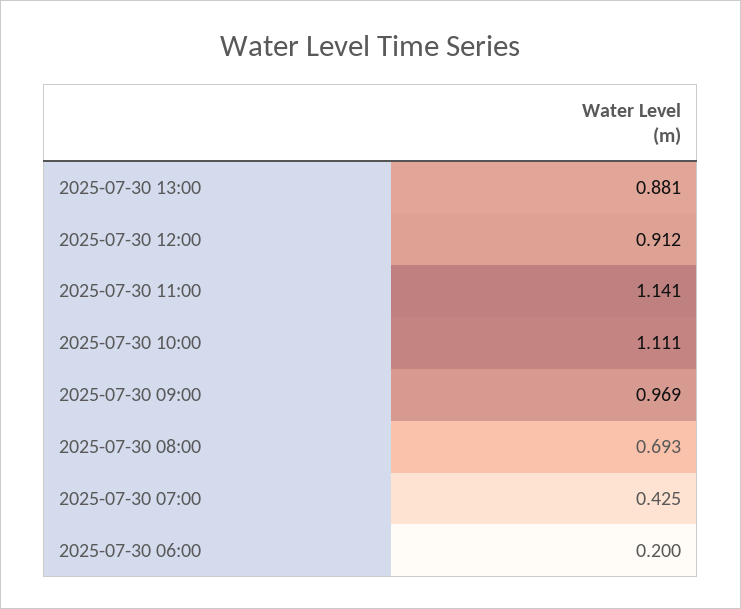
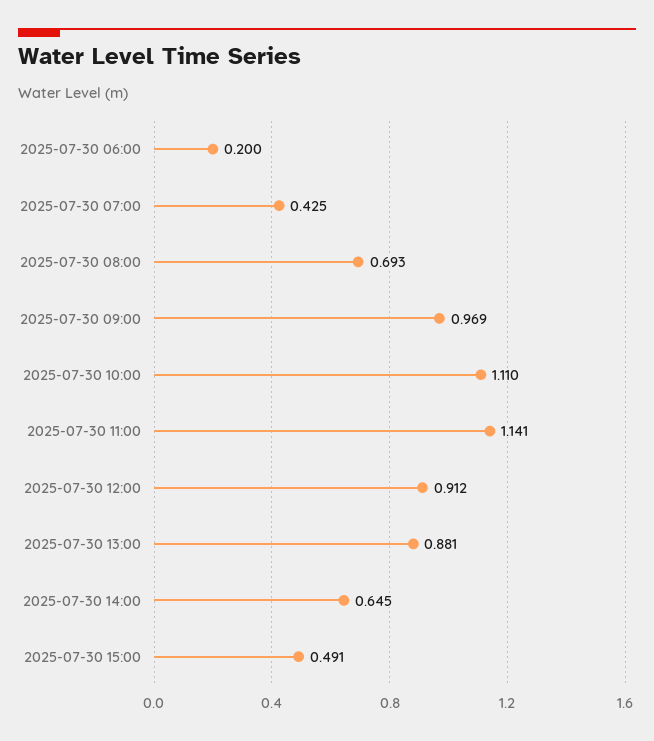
2025-07-30 10:00: 1.111 -> 1.11
2025-07-30 14:00: none -> 0.645
2025-07-30 15:00: none -> 0.491

